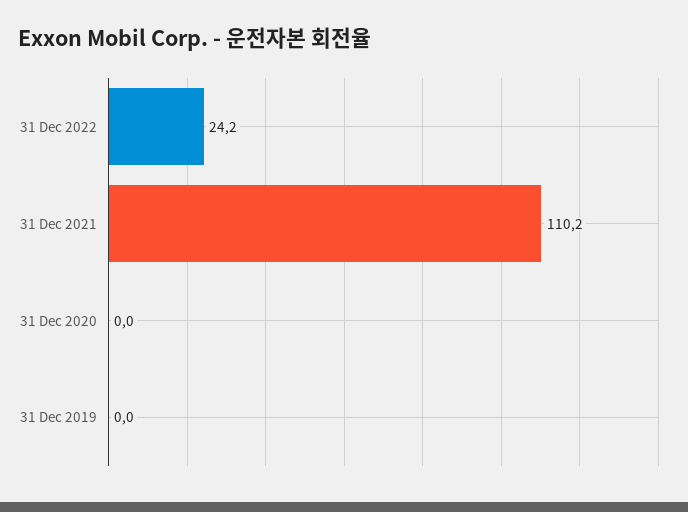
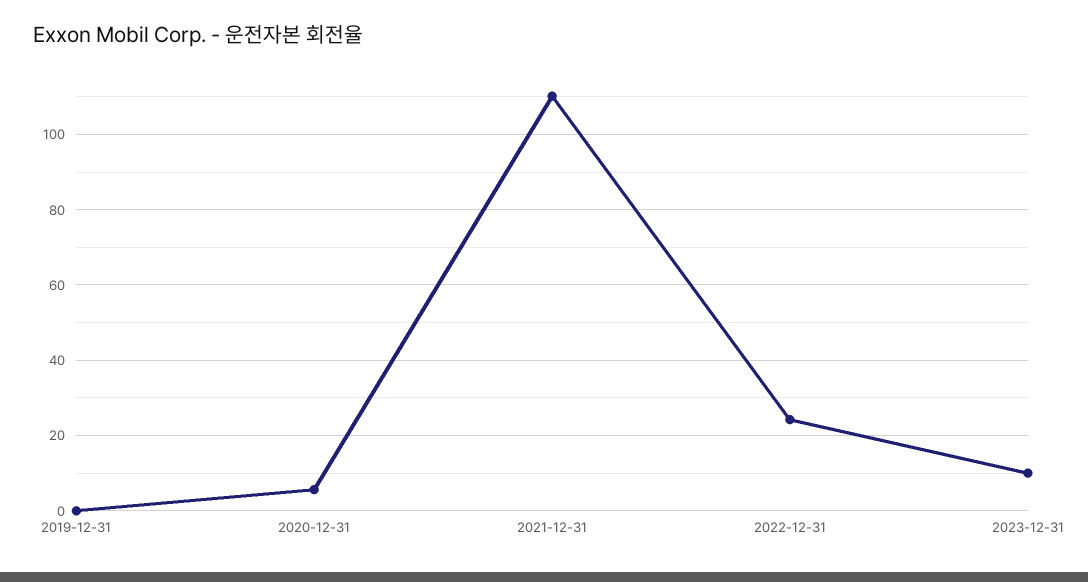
31 Dec 2020: 0 -> 6
2023-12-31: none -> 10

